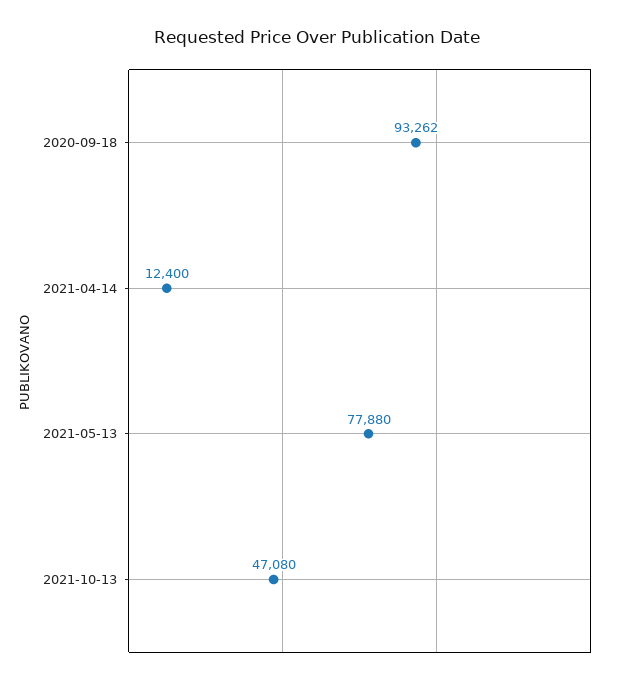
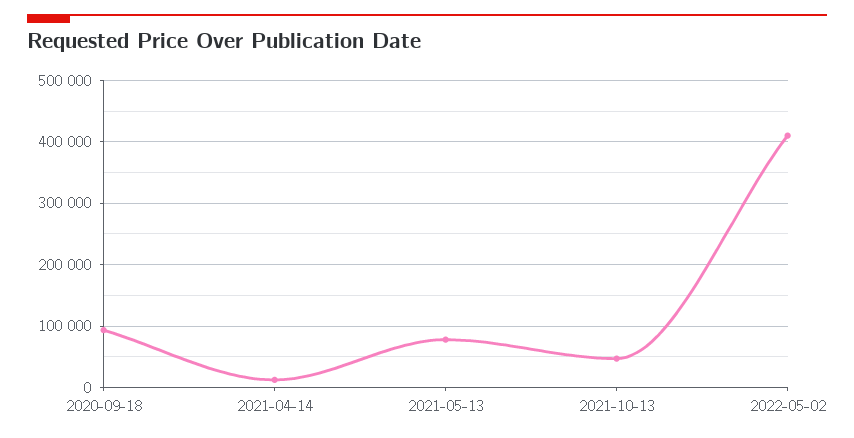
2022-05-02: none -> 410000

